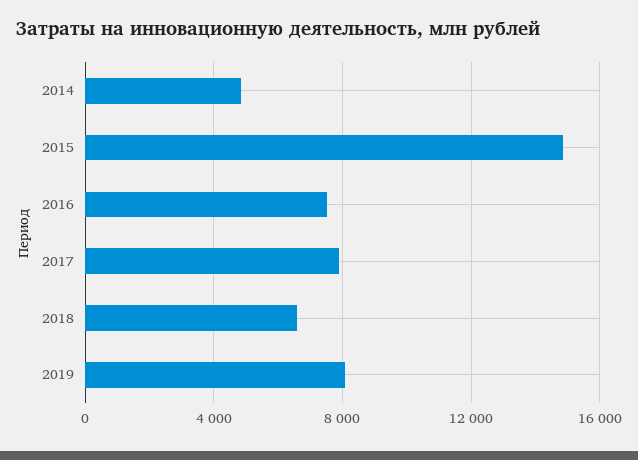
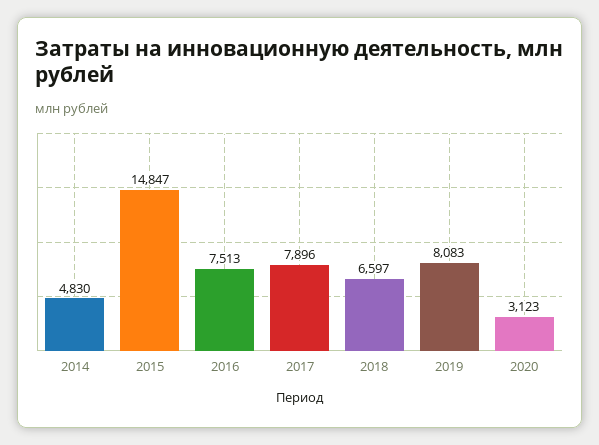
2020: none -> 3123

